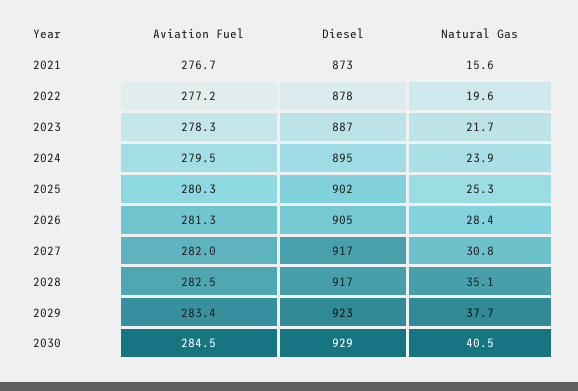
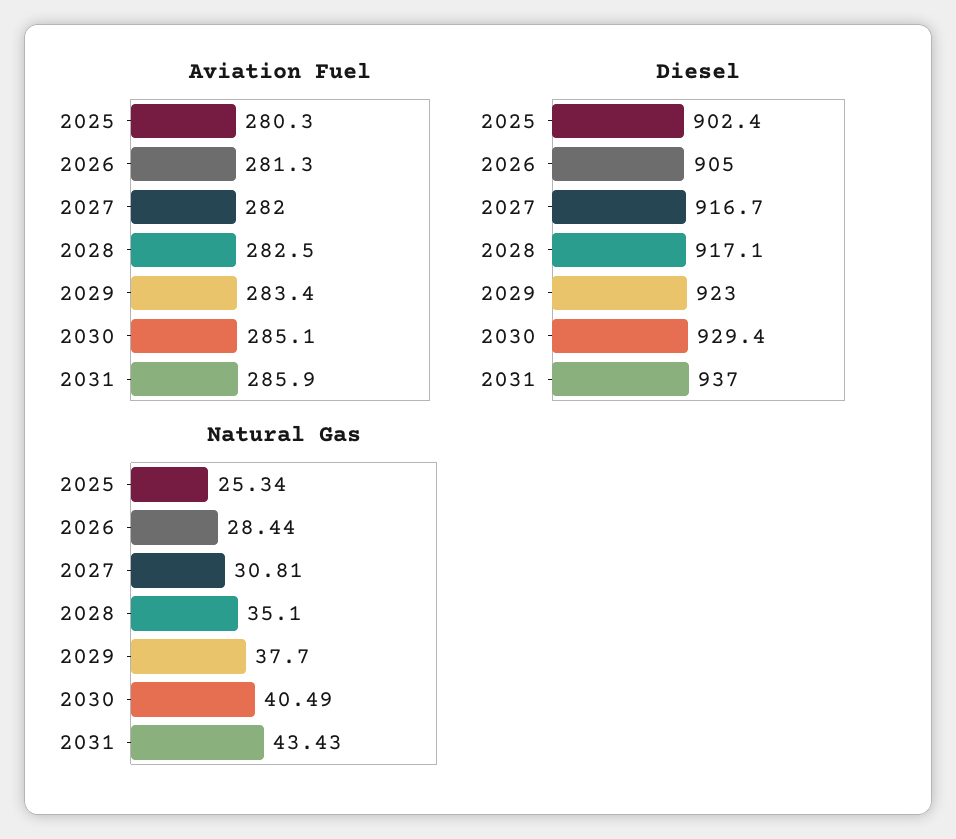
Aviation Fuel, 2021: 276.7 -> none
Diesel, 2021: 873 -> none
Natural Gas, 2021: 15.6 -> none
Aviation Fuel, 2022: 277.2 -> none
Diesel, 2022: 878 -> none
Natural Gas, 2022: 19.6 -> none
Aviation Fuel, 2023: 278.3 -> none
Diesel, 2023: 887 -> none
Natural Gas, 2023: 21.7 -> none
Aviation Fuel, 2024: 279.5 -> none
Diesel, 2024: 895 -> none
Natural Gas, 2024: 23.9 -> none
Aviation Fuel, 2030: 284.5 -> 285.1
Aviation Fuel, 2031: none -> 285.9
Diesel, 2031: none -> 937
Natural Gas, 2031: none -> 43.43

